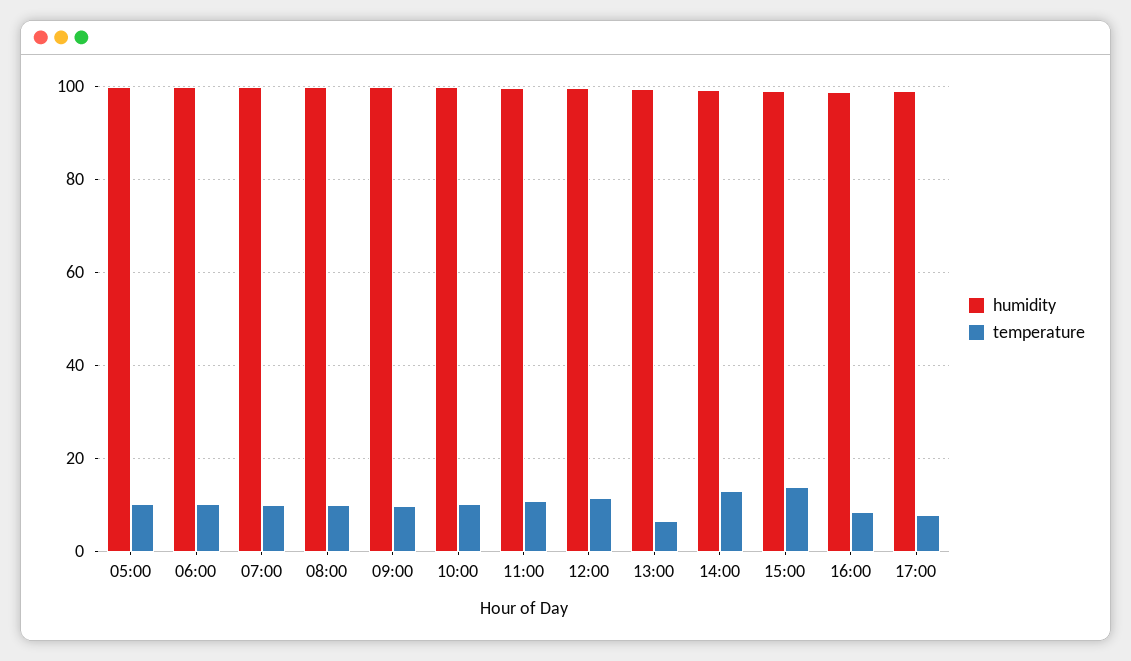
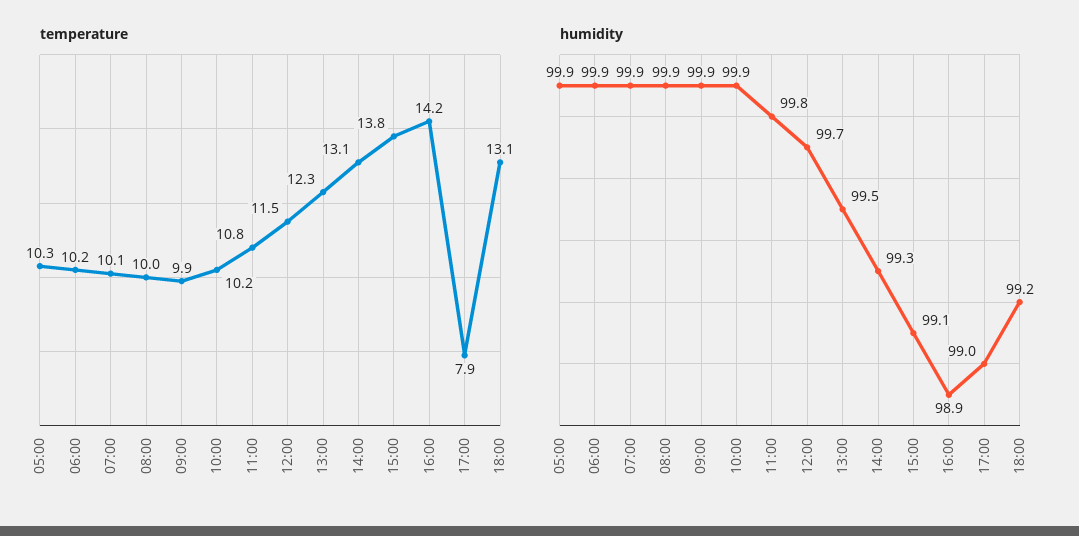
temperature, 13:00: 6 -> 12.3
temperature, 16:00: 8 -> 14.2
temperature, 18:00: none -> 13.1
humidity, 18:00: none -> 99.2

